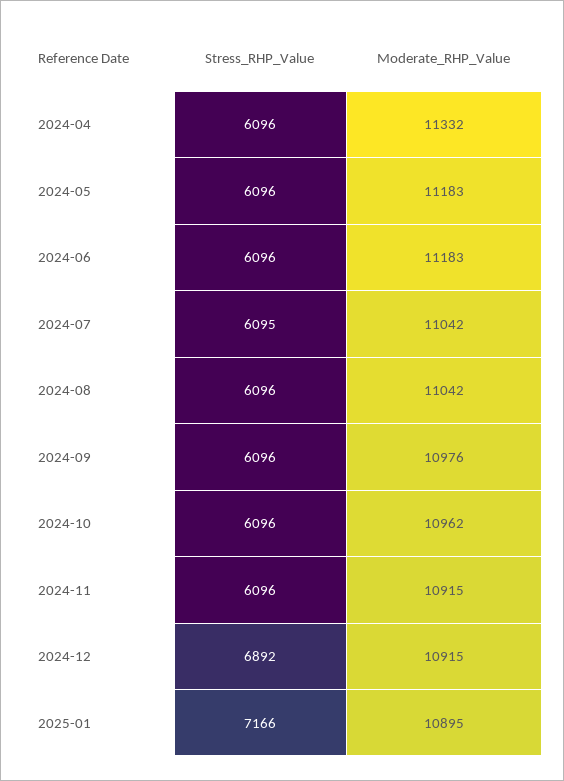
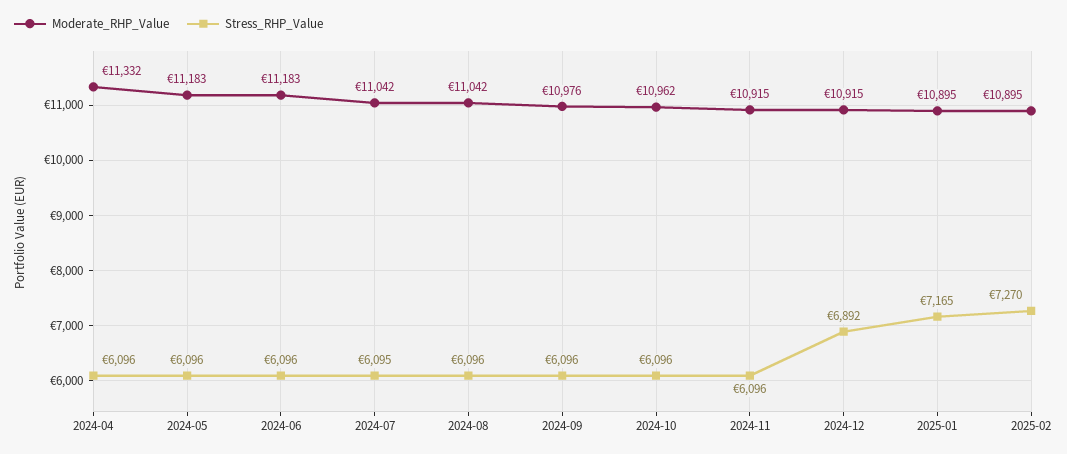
Stress_RHP_Value, 2025-01: 7166 -> 7165
Moderate_RHP_Value, 2025-02: none -> 10895
Stress_RHP_Value, 2025-02: none -> 7270

